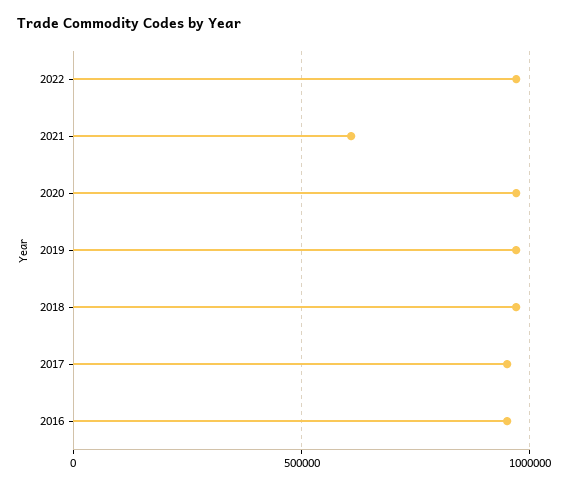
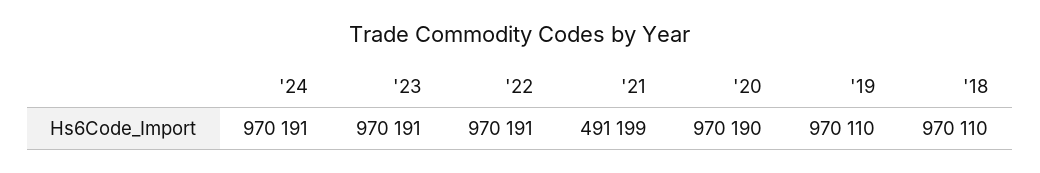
2021: 600000 -> 491199
2017: 950000 -> none
2016: 950000 -> none
'24: none -> 970191
'23: none -> 970191

